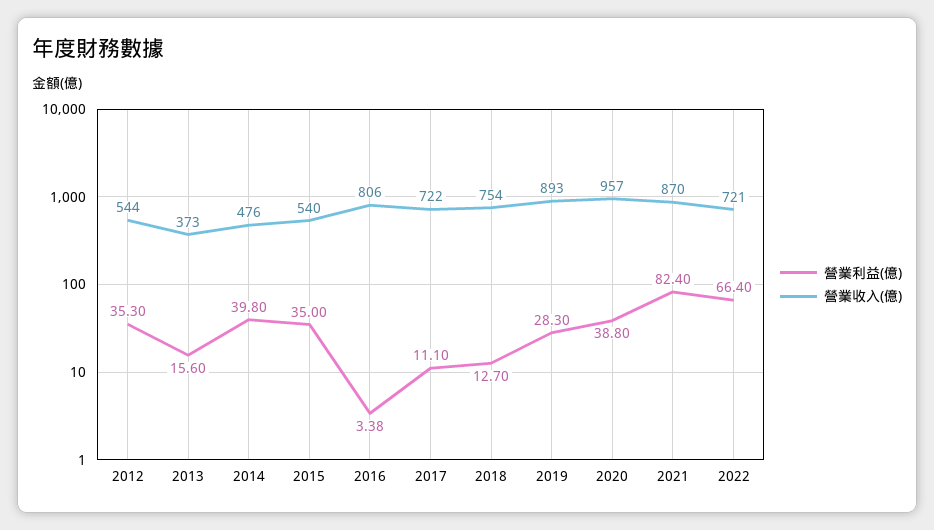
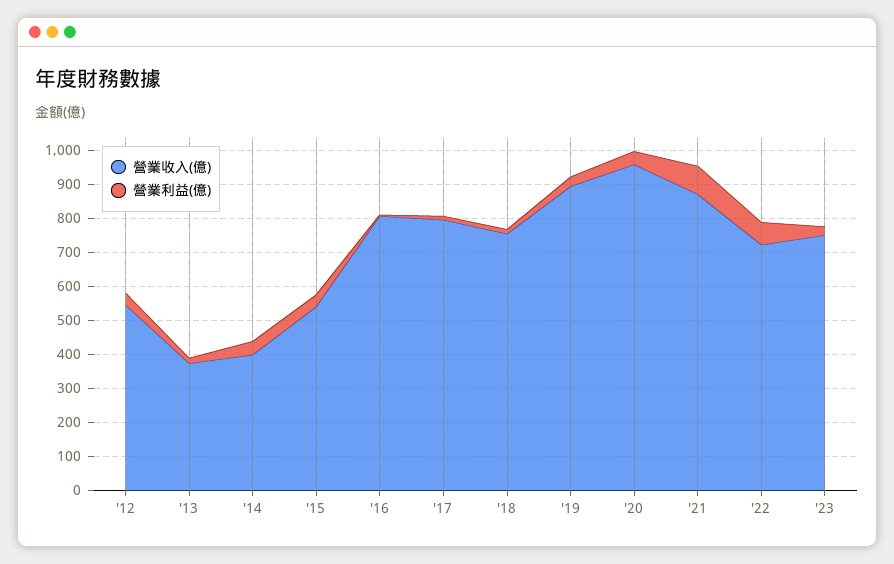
營業收入(億), 2014: 476 -> 400
營業收入(億), 2017: 722 -> 800
營業收入(億), '23: none -> 750
營業利益(億), '23: none -> 25

